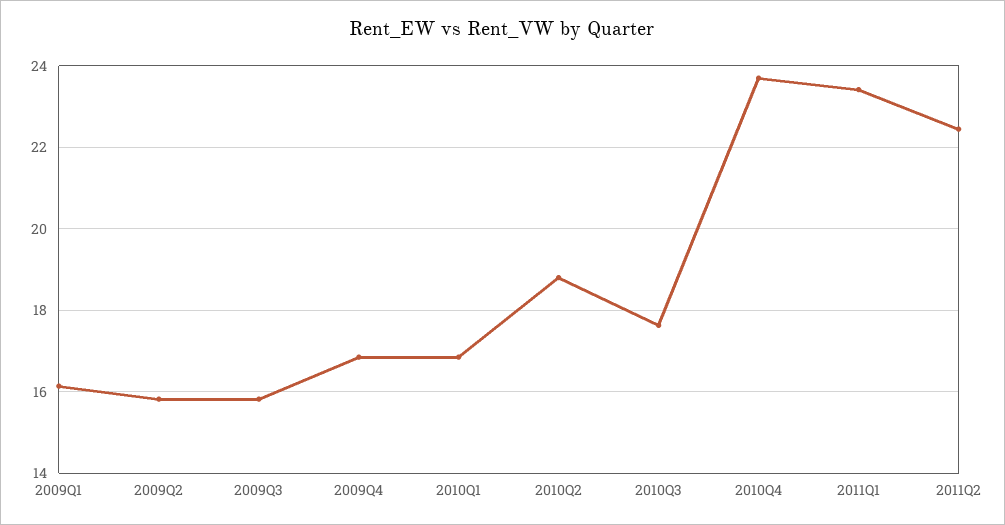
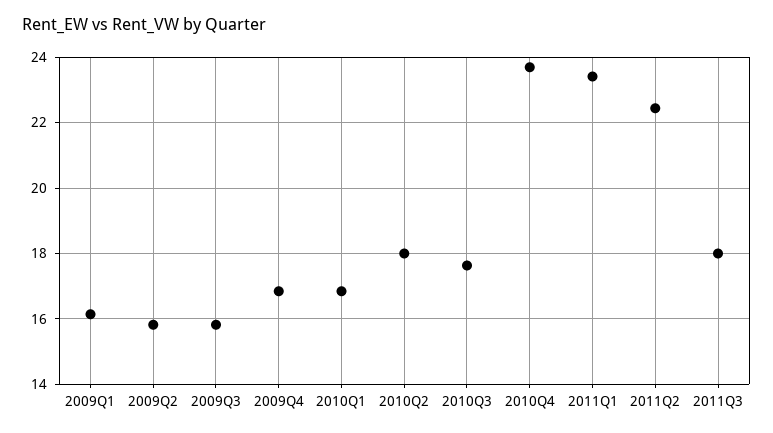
2010Q2: 18.8 -> 18
2011Q3: none -> 18

